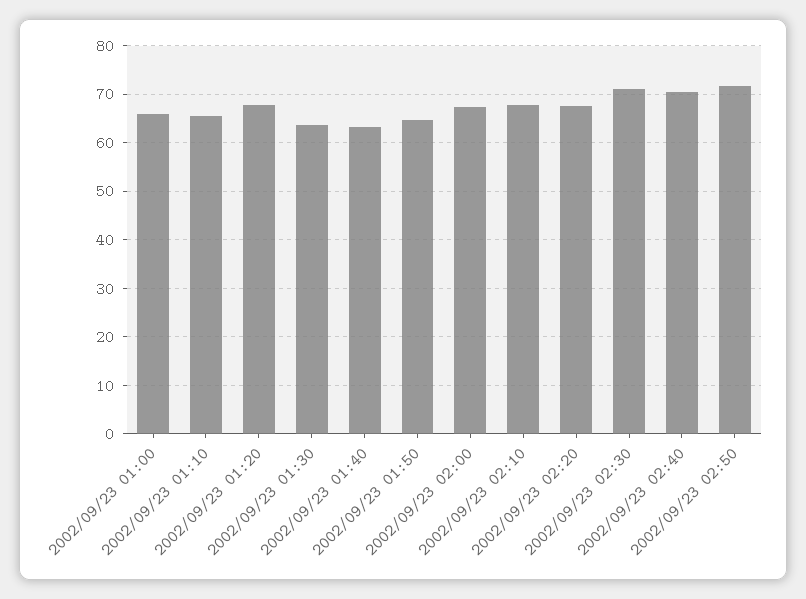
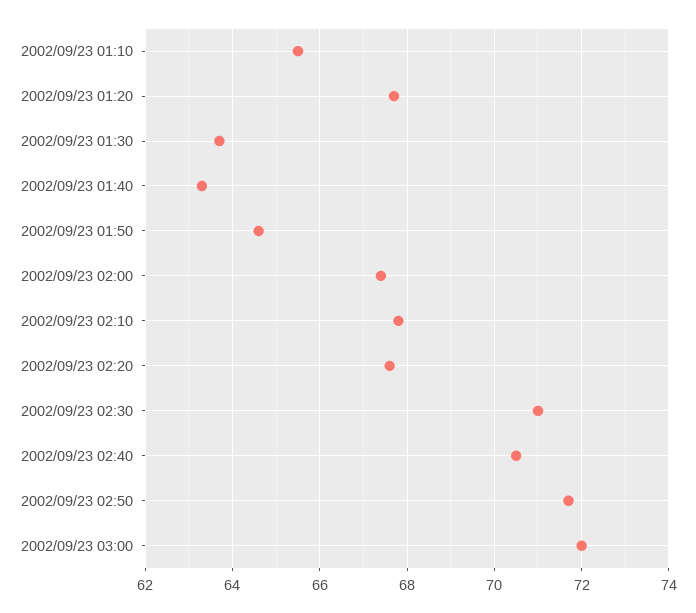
2002/09/23 01:00: 66 -> none
2002/09/23 03:00: none -> 72

